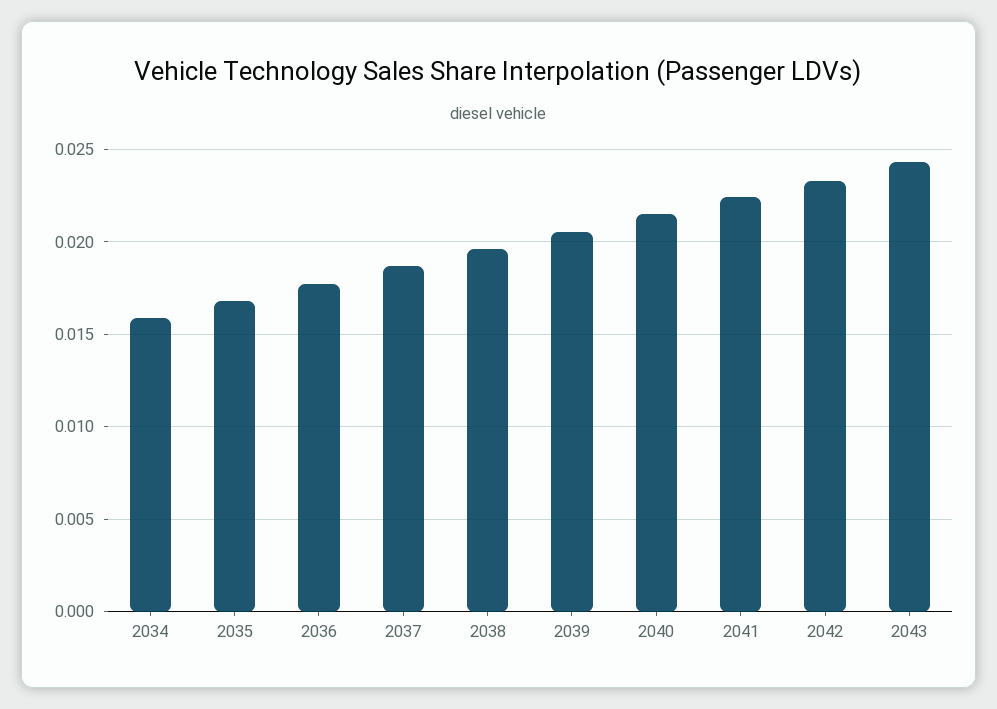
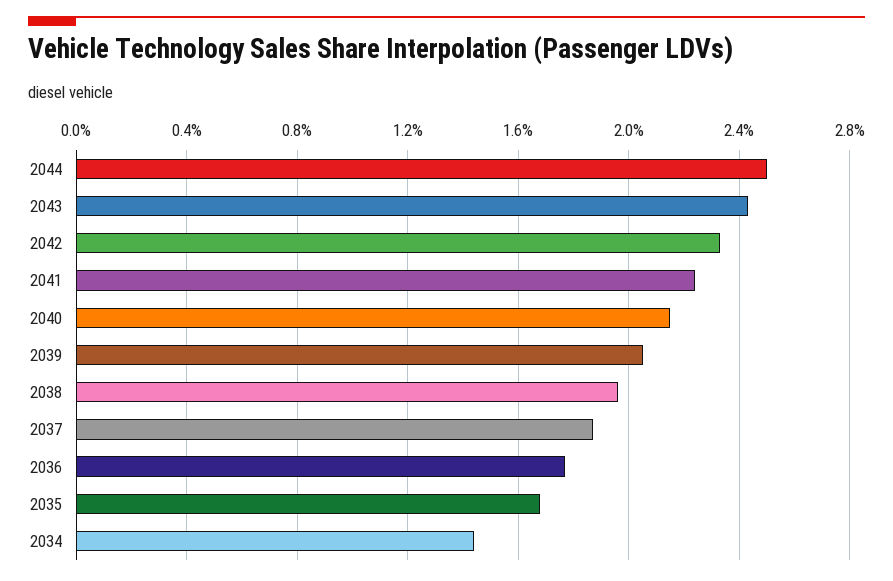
2034: 0.016 -> 0.0145
2044: none -> 0.025

